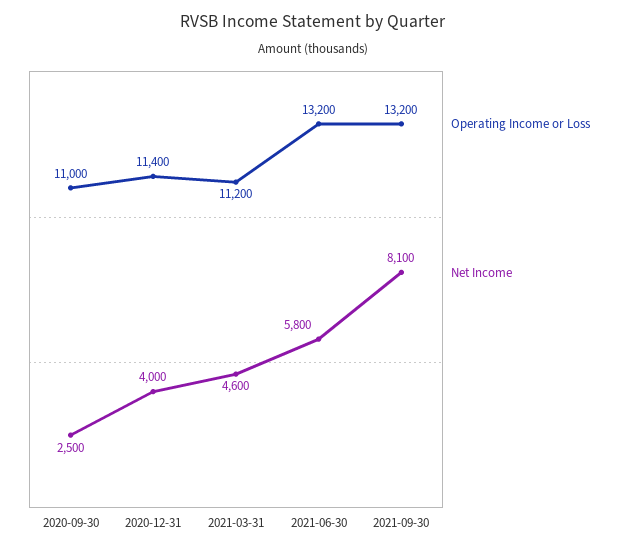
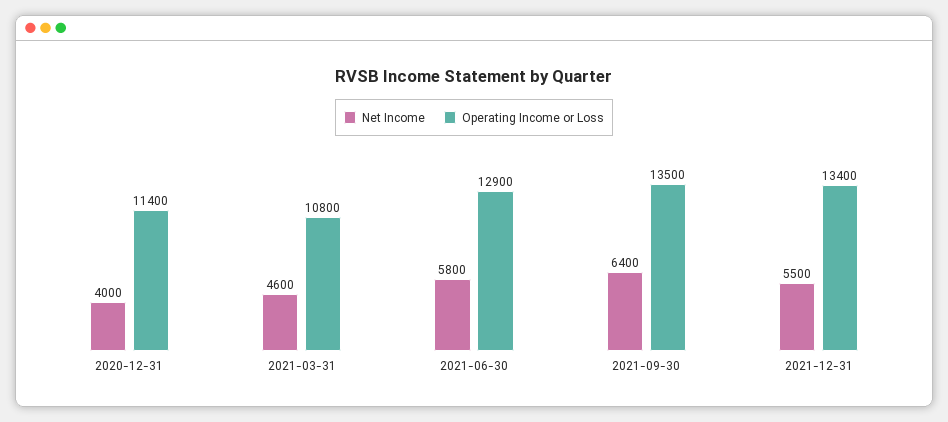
Operating Income or Loss, 2020-09-30: 11000 -> none
Net Income, 2020-09-30: 2500 -> none
Operating Income or Loss, 2021-03-31: 11200 -> 10800
Operating Income or Loss, 2021-06-30: 13200 -> 12900
Operating Income or Loss, 2021-09-30: 13200 -> 13500
Net Income, 2021-09-30: 8100 -> 6400
Net Income, 2021-12-31: none -> 5500
Operating Income or Loss, 2021-12-31: none -> 13400

